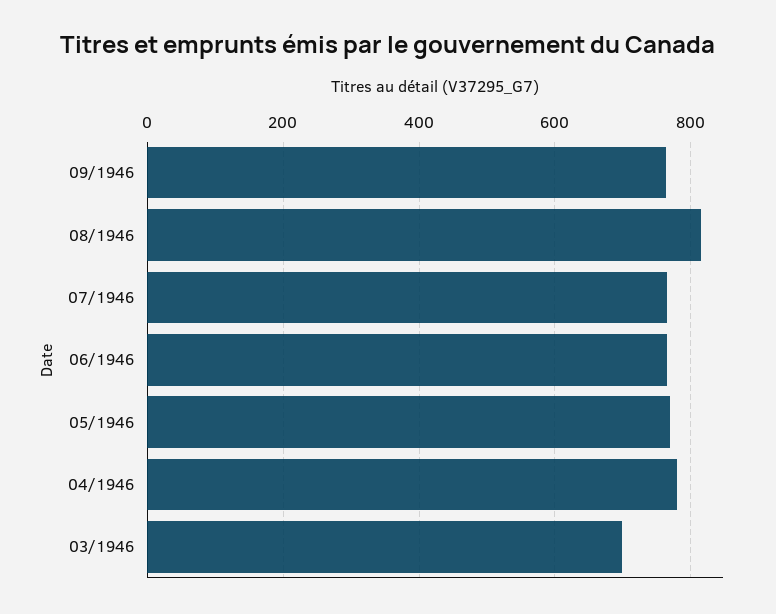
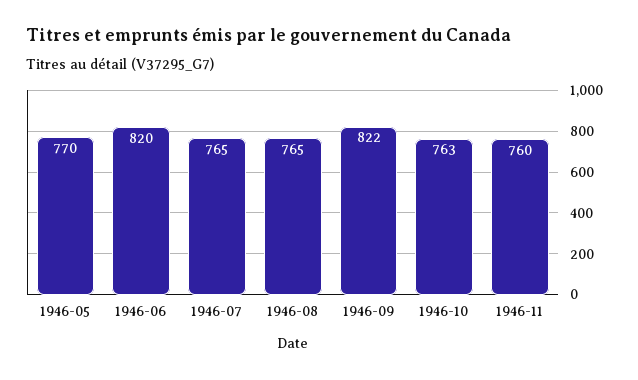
09/1946: 760 -> 822
08/1946: 820 -> 765
06/1946: 760 -> 820
04/1946: 780 -> none
03/1946: 700 -> none
1946-10: none -> 763
1946-11: none -> 760

